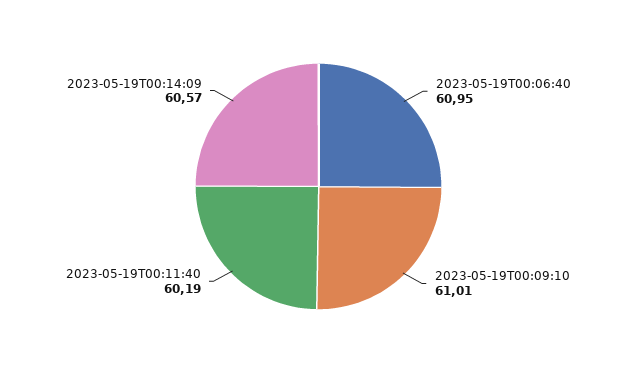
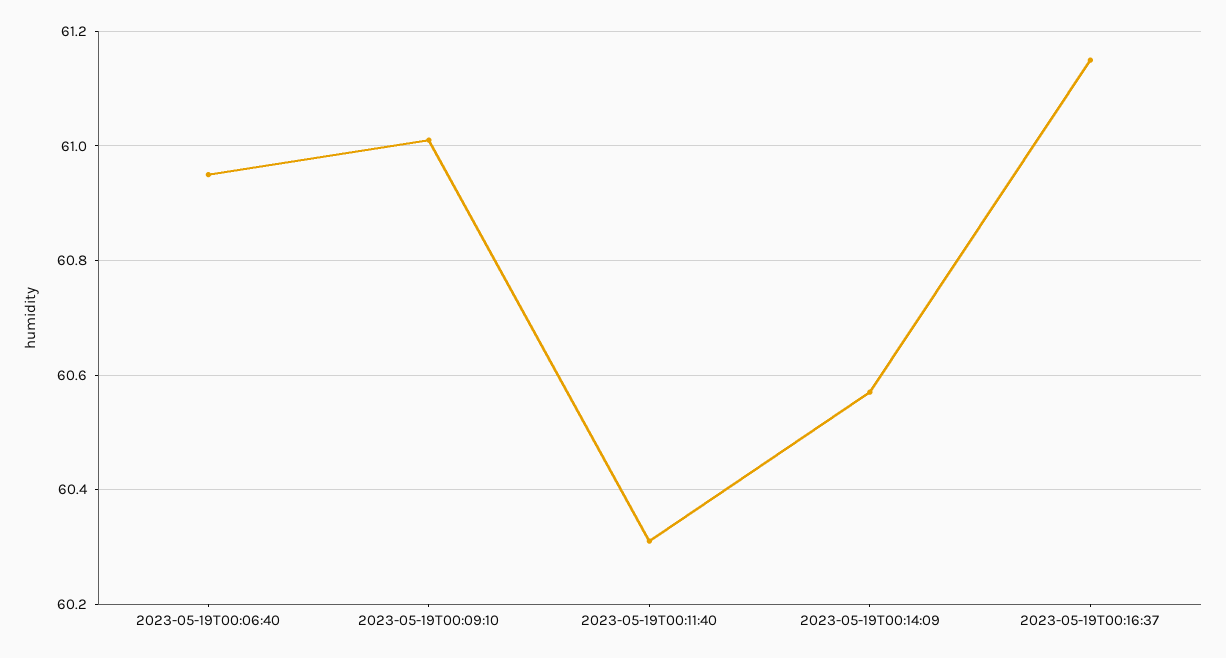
2023-05-19T00:11:40: 60.19 -> 60.3
2023-05-19T00:16:37: none -> 61.15

